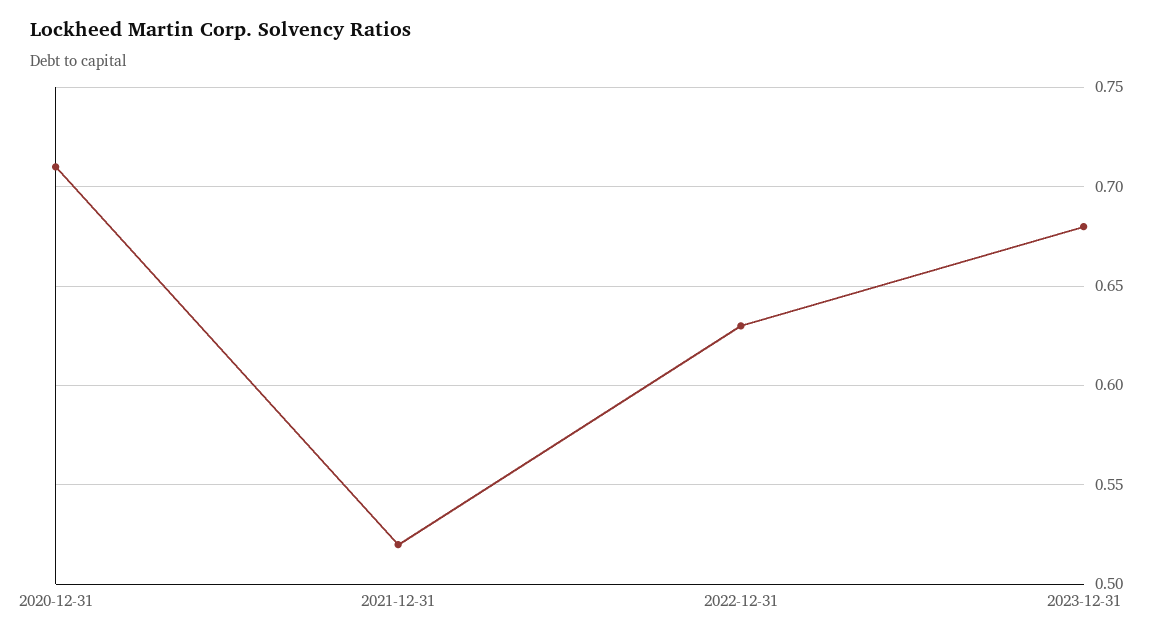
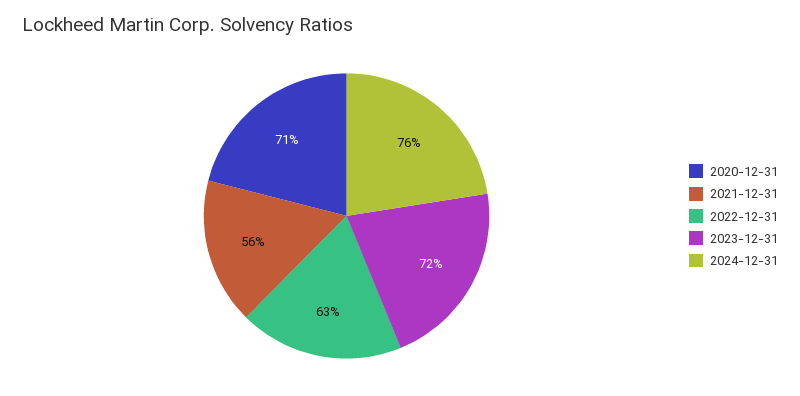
2021-12-31: 0.52 -> 0.56
2023-12-31: 0.68 -> 0.72
2024-12-31: none -> 0.76

